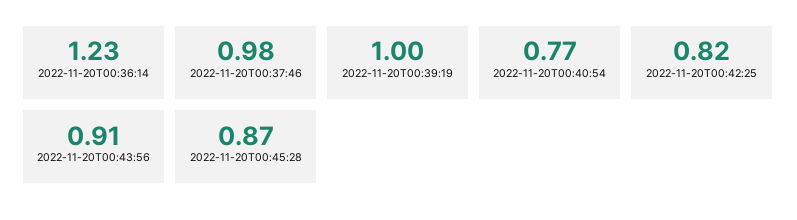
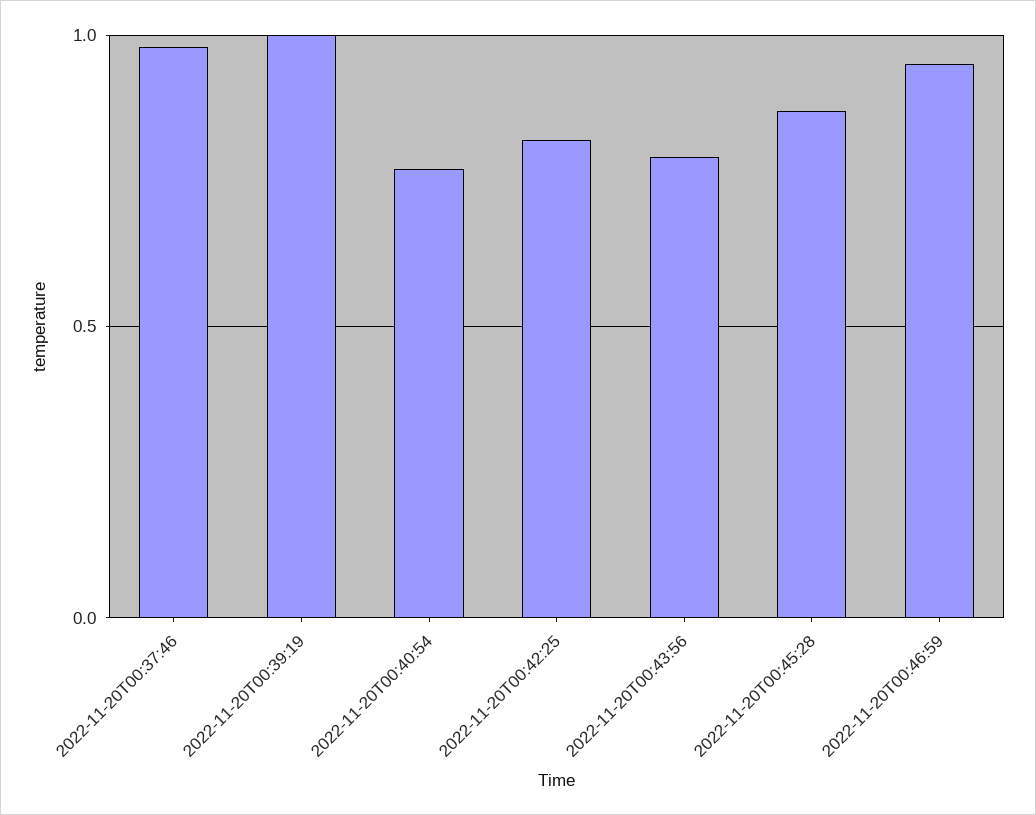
2022-11-20T00:36:14: 1.23 -> none
2022-11-20T00:43:56: 0.91 -> 0.8
2022-11-20T00:46:59: none -> 0.95

